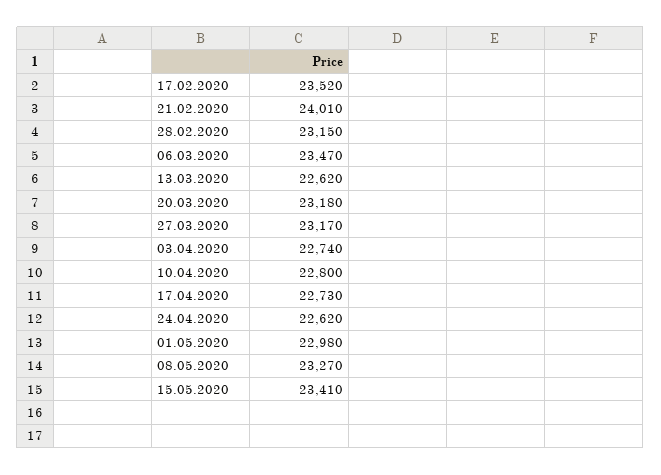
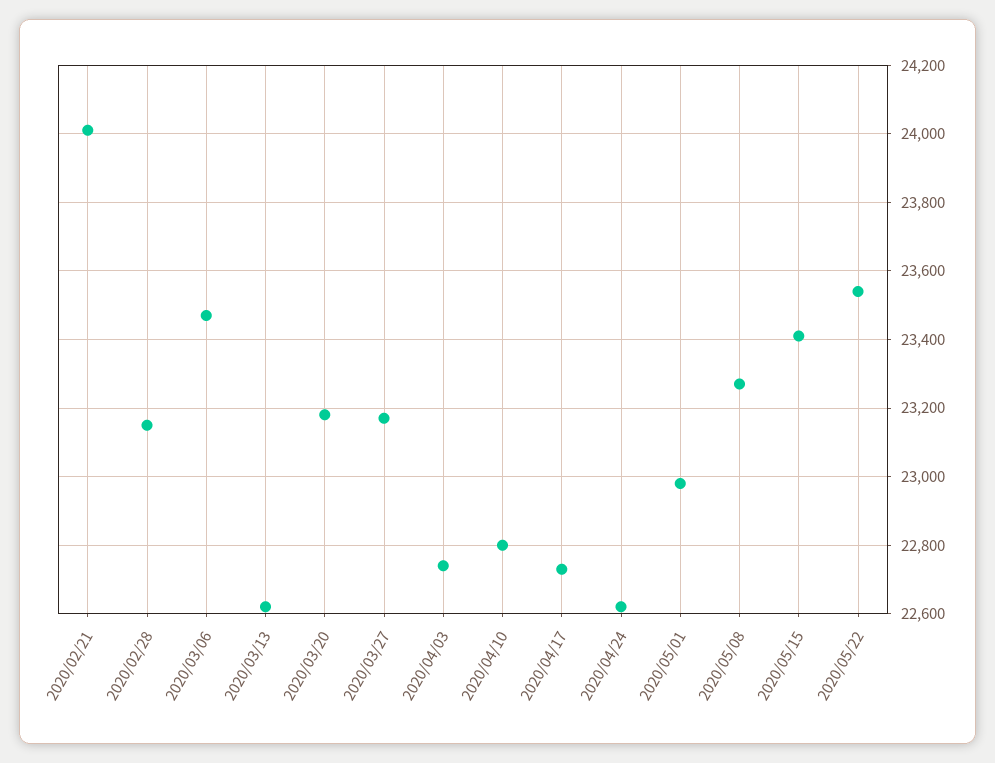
17.02.2020: 23520 -> none
2020/05/22: none -> 23540

